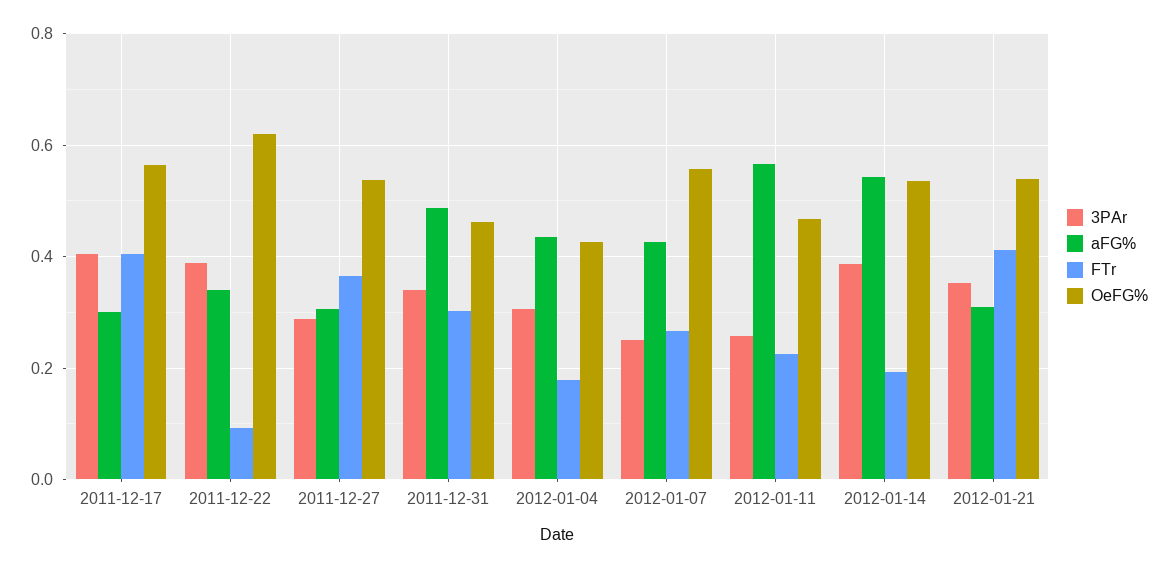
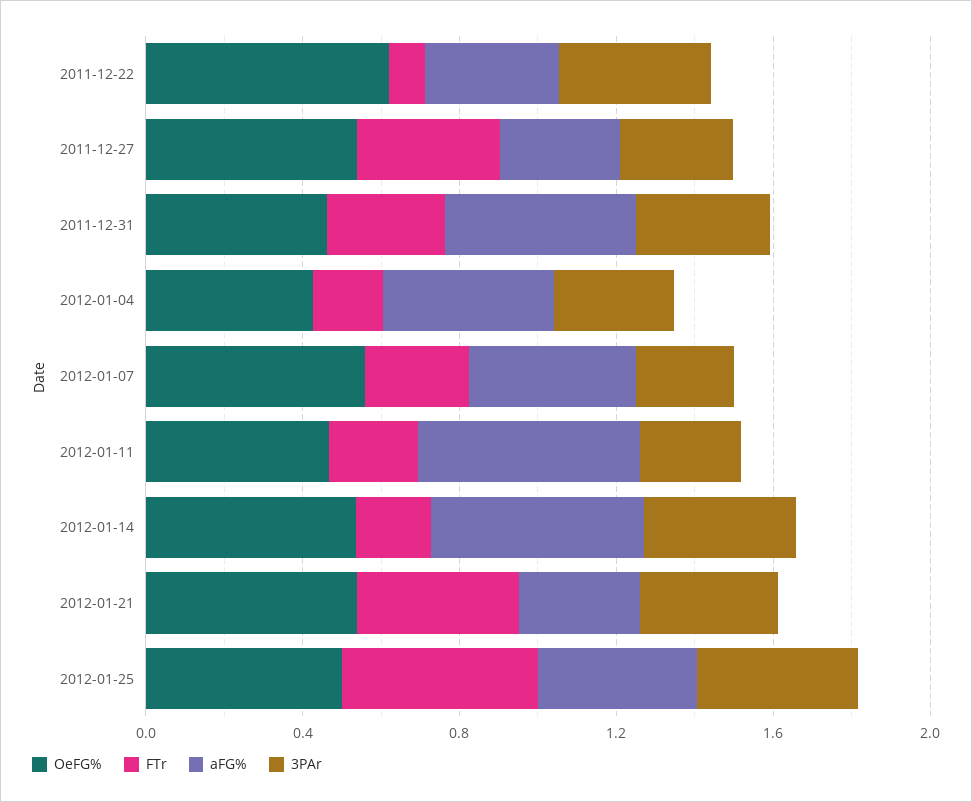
3PAr, 2011-12-17: 0.4 -> none
aFG%, 2011-12-17: 0.3 -> none
FTr, 2011-12-17: 0.4 -> none
OeFG%, 2011-12-17: 0.56 -> none
OeFG%, 2012-01-25: none -> 0.5
FTr, 2012-01-25: none -> 0.5
aFG%, 2012-01-25: none -> 0.4
3PAr, 2012-01-25: none -> 0.4

